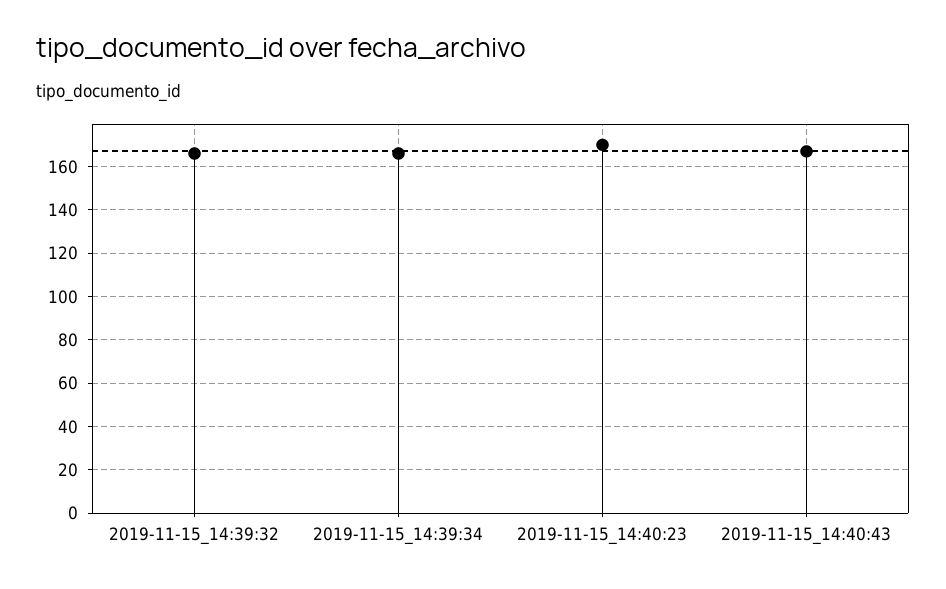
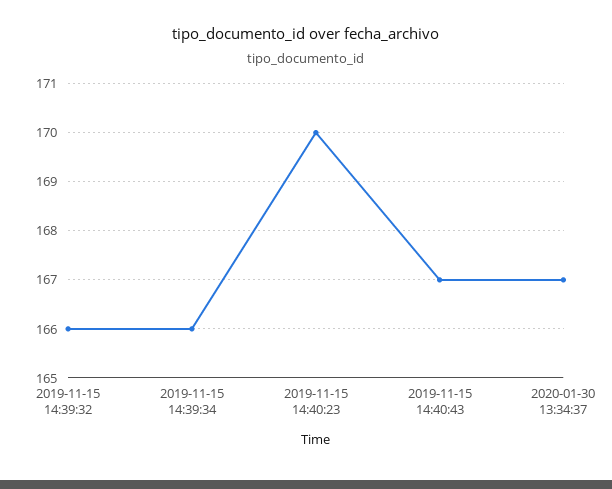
2020-01-30 13:34:37: none -> 167

